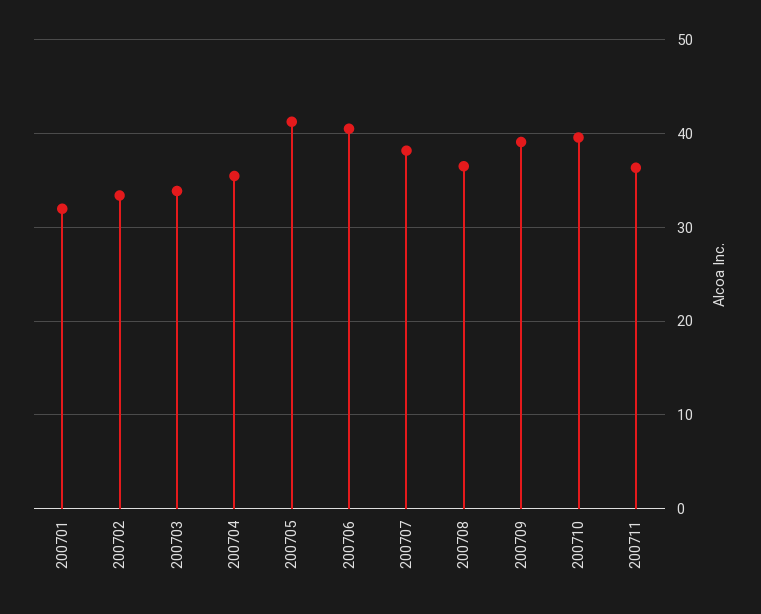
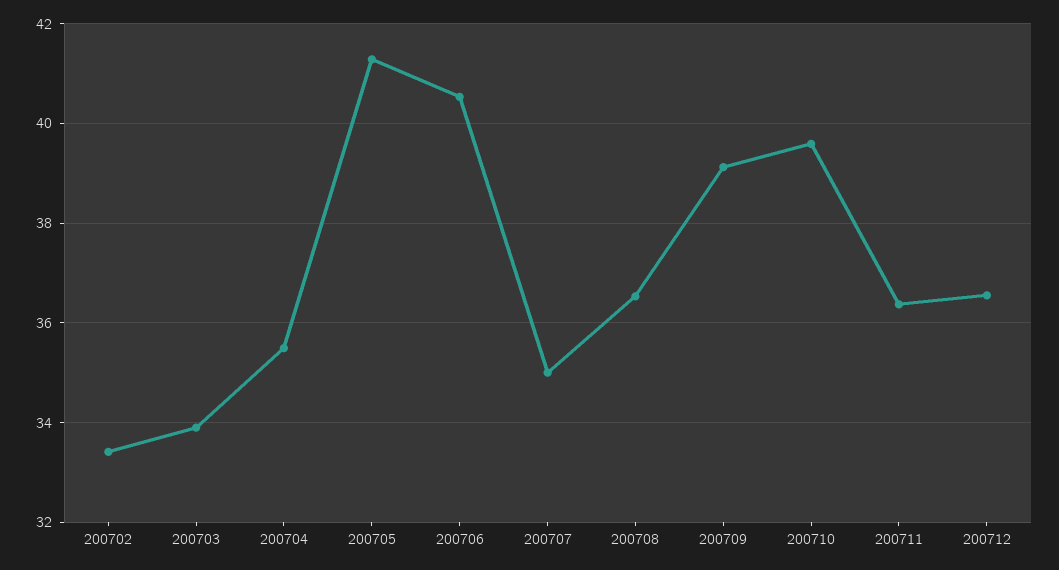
200701: 32 -> none
200707: 38 -> 35
200712: none -> 36.6

